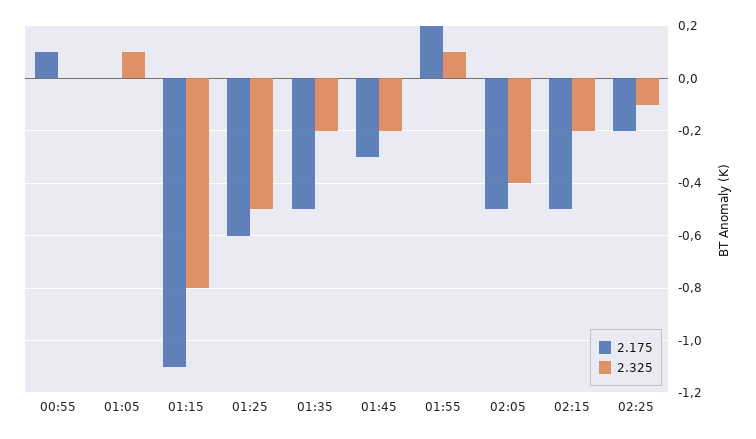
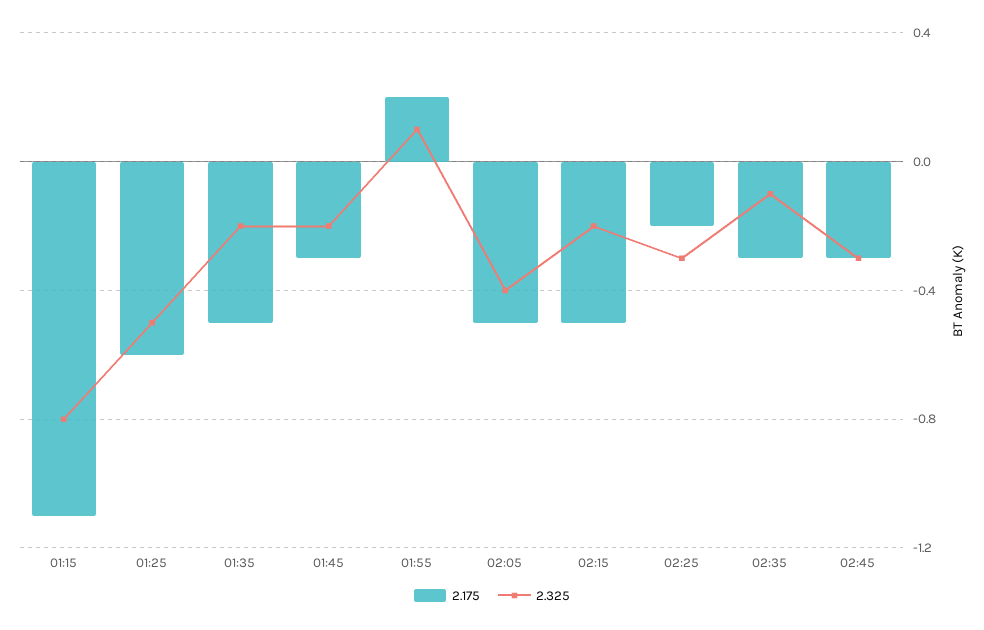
2.175, 00:55: 0.1 -> none
2.325, 00:55: 0 -> none
2.175, 01:05: 0 -> none
2.325, 01:05: 0.1 -> none
2.325, 02:25: -0.1 -> -0.3
2.175, 02:35: none -> -0.3
2.325, 02:35: none -> -0.1
2.175, 02:45: none -> -0.3
2.325, 02:45: none -> -0.3

